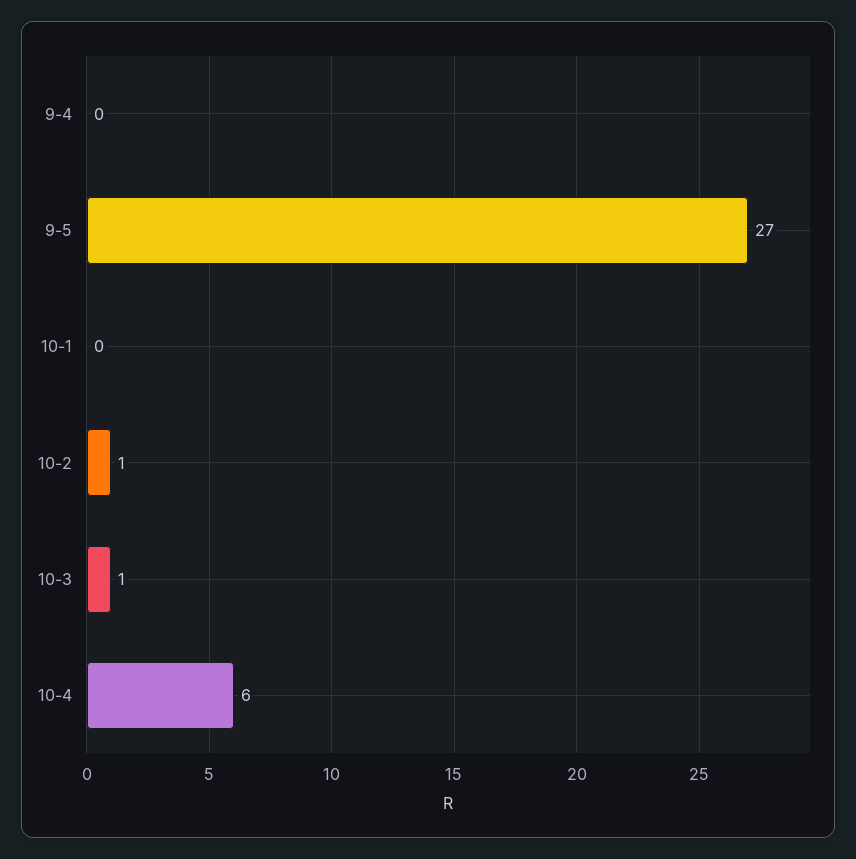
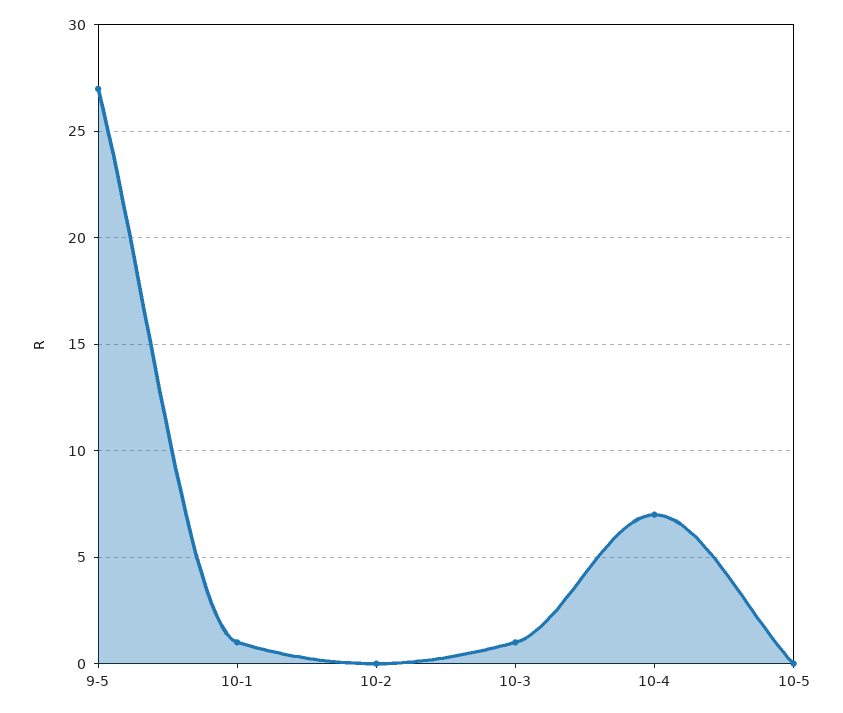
9-4: 0 -> none
10-1: 0 -> 1
10-2: 1 -> 0
10-4: 6 -> 7
10-5: none -> 0

